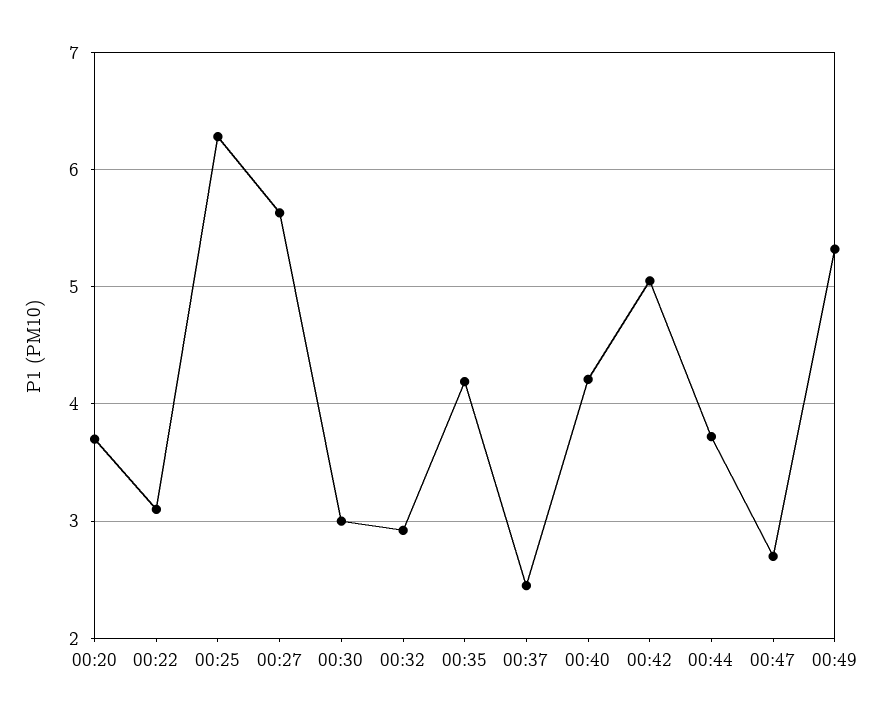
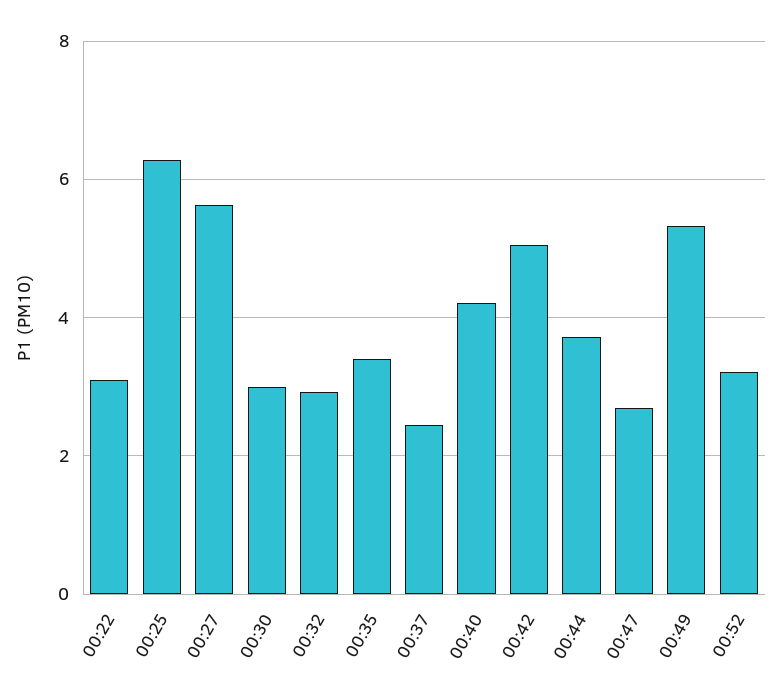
00:20: 3.7 -> none
00:35: 4.2 -> 3.4
00:52: none -> 3.2

